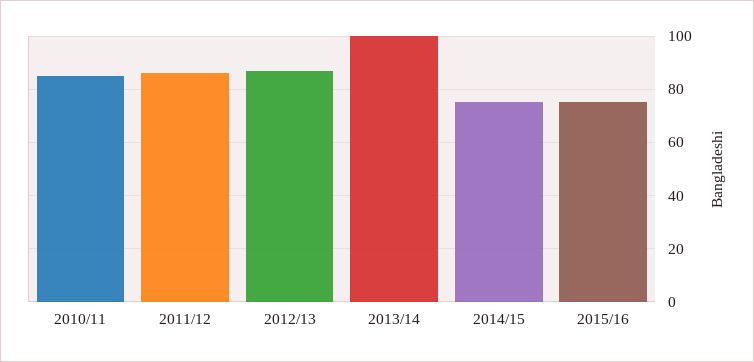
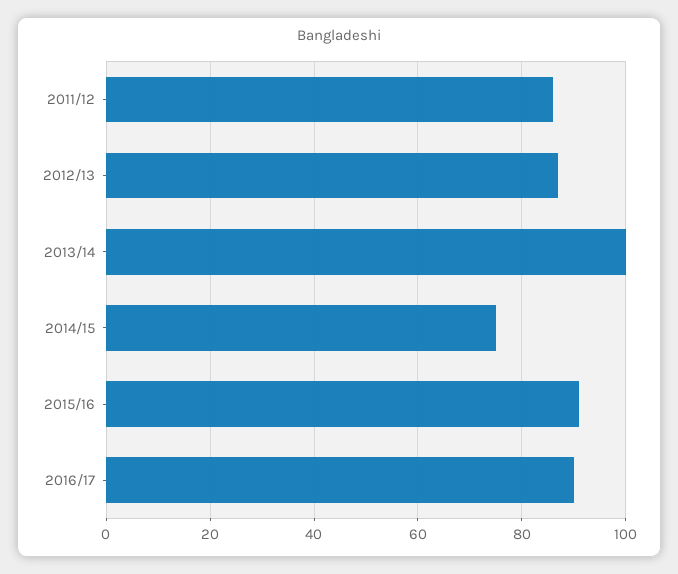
2010/11: 85 -> none
2015/16: 75 -> 90
2016/17: none -> 90

